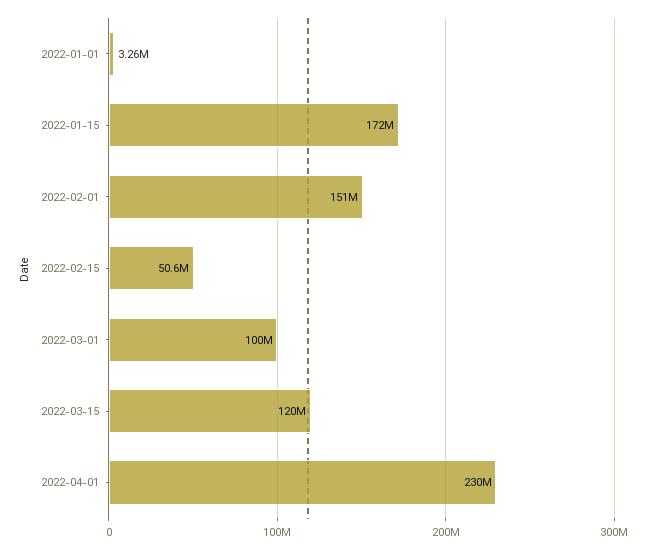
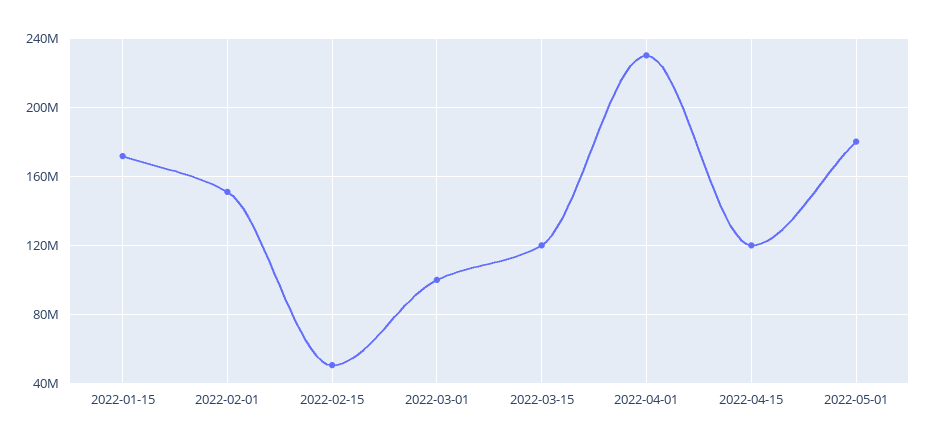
2022-01-01: 3260000 -> none
2022-04-15: none -> 120000000
2022-05-01: none -> 180000000

